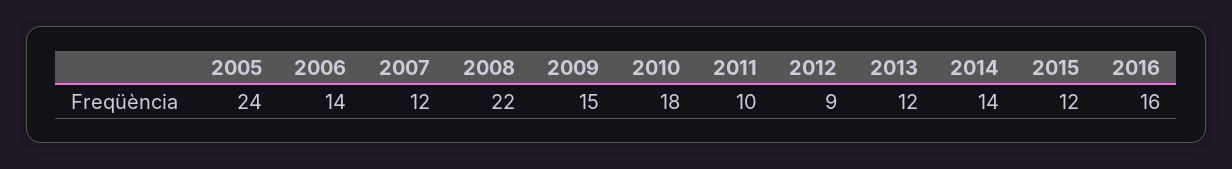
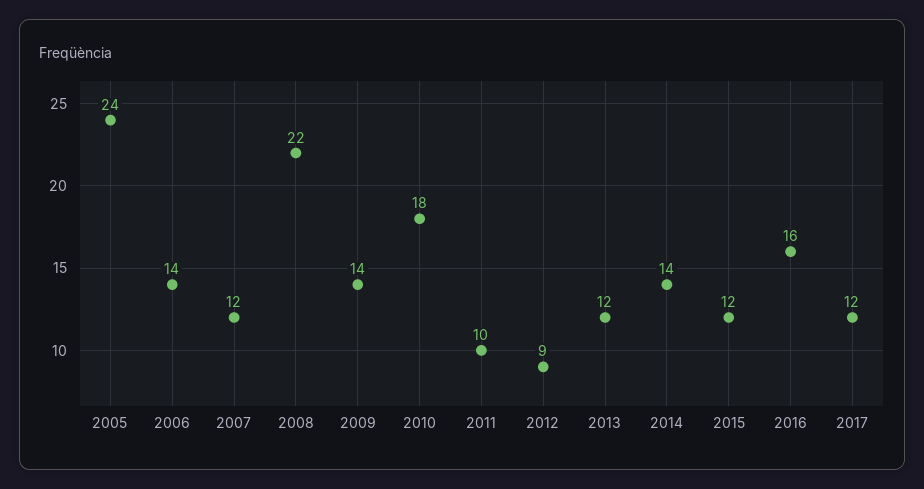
2009: 15 -> 14
2017: none -> 12

